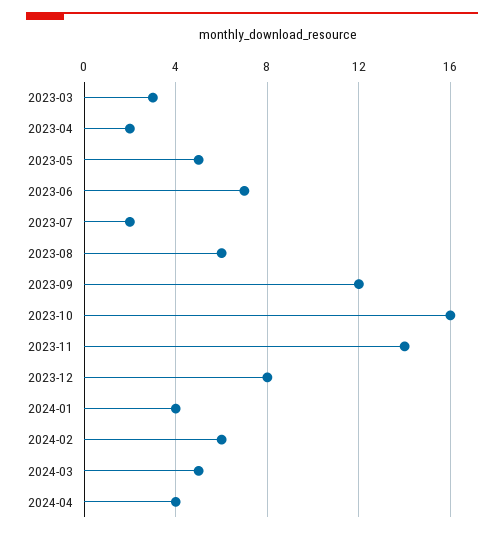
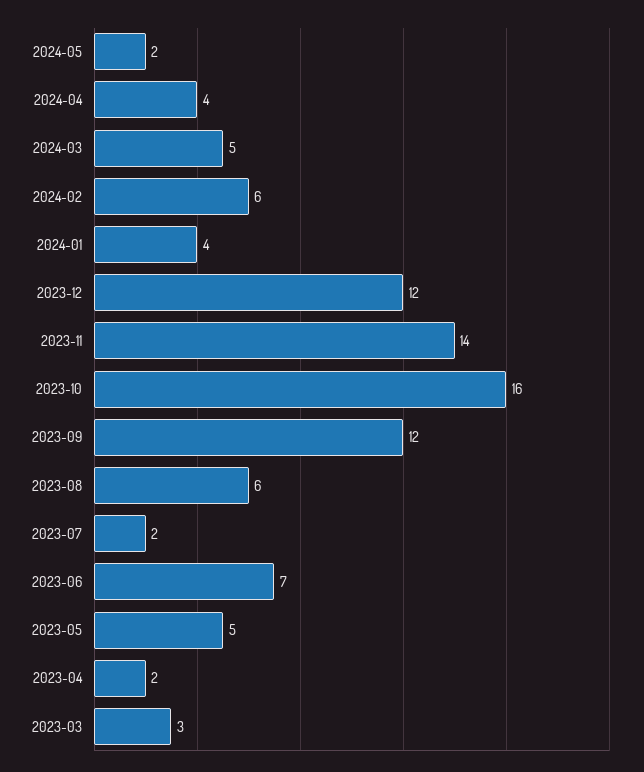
2023-12: 8 -> 12
2024-05: none -> 2

